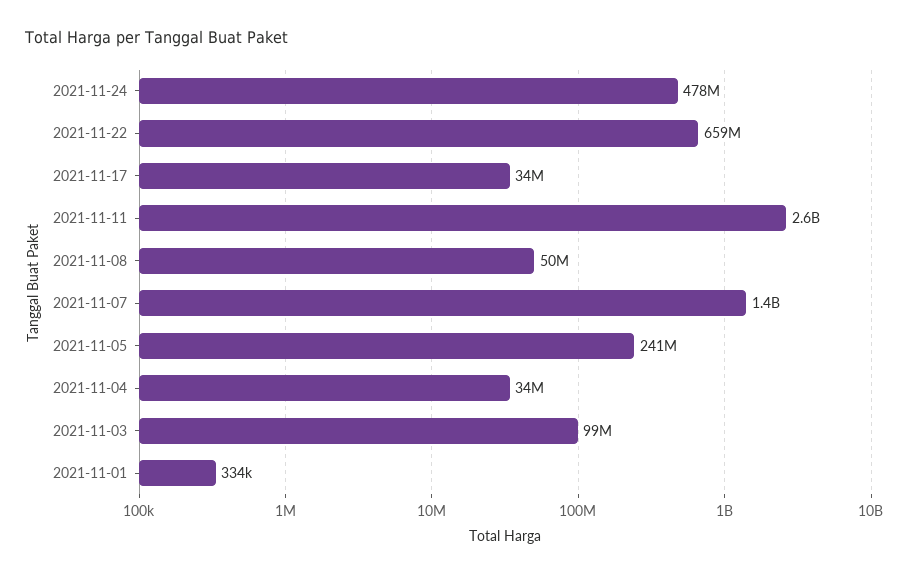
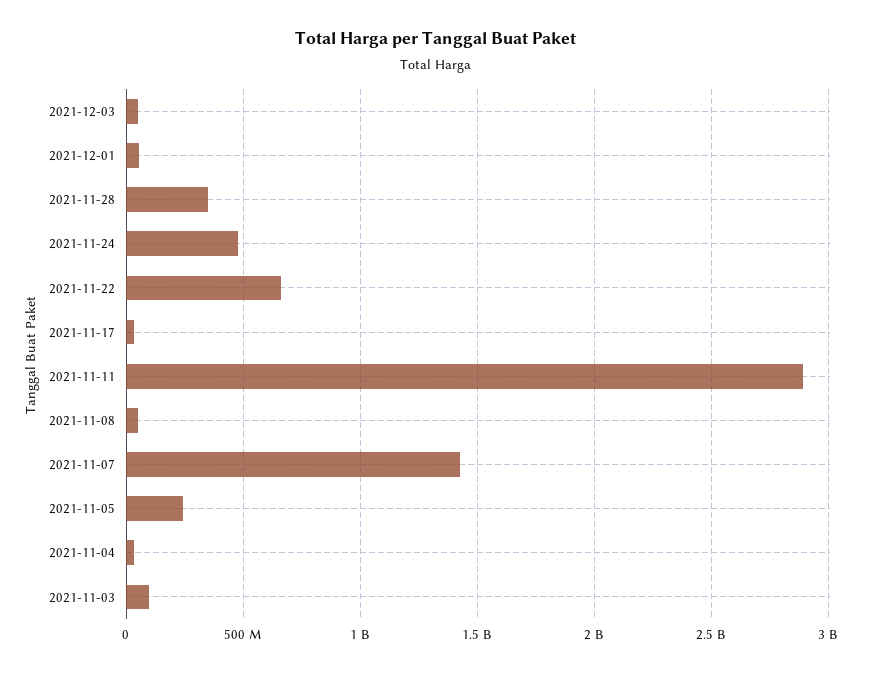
2021-11-11: 2600000000 -> 2900000000
2021-11-01: 334000 -> none
2021-12-03: none -> 50000000
2021-12-01: none -> 50000000
2021-11-28: none -> 350000000

